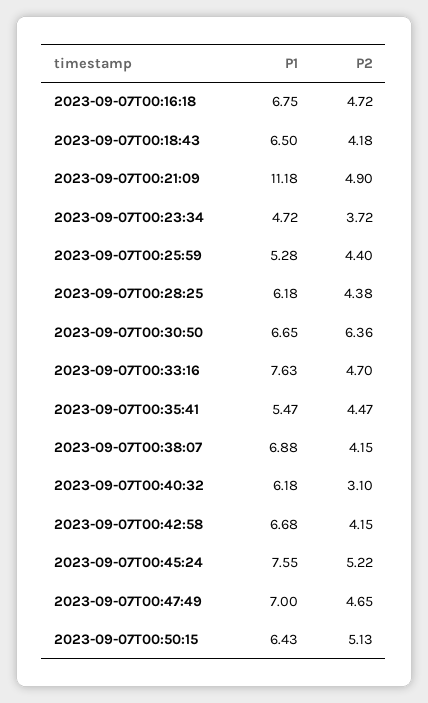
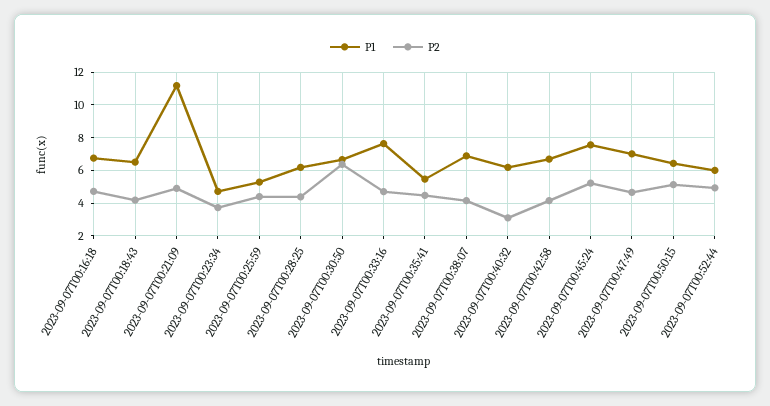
P1, 2023-09-07T00:52:44: none -> 6
P2, 2023-09-07T00:52:44: none -> 5

